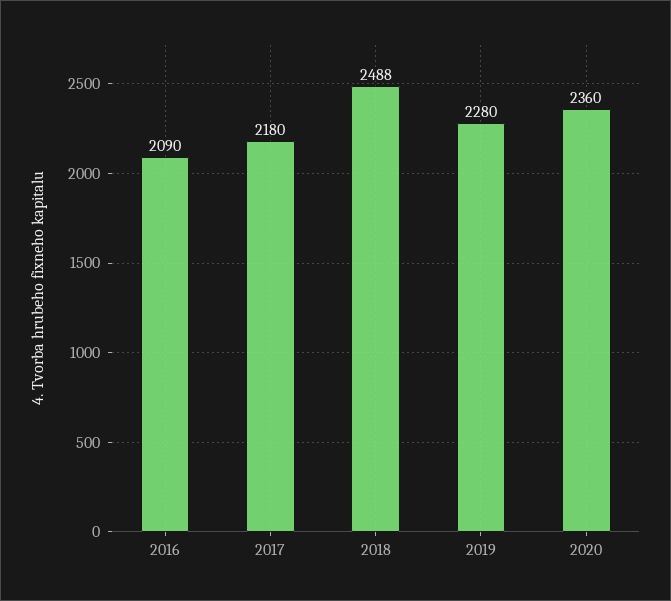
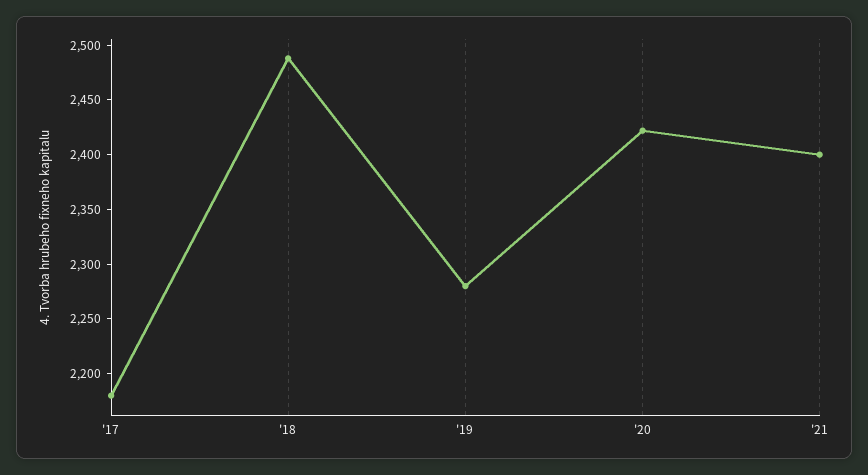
2016: 2090 -> none
2020: 2360 -> 2420
'21: none -> 2400

